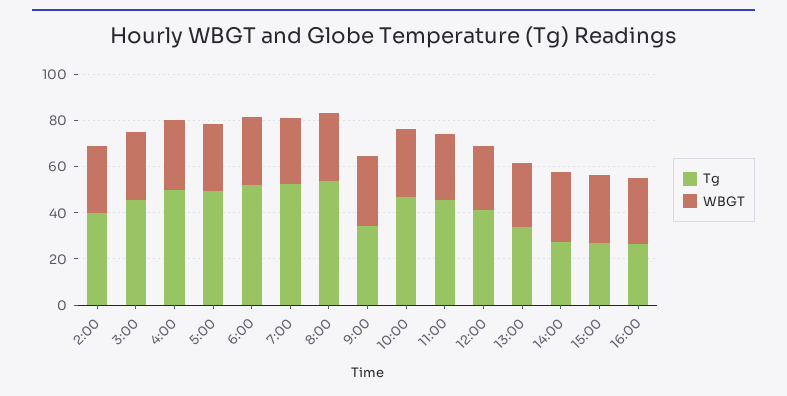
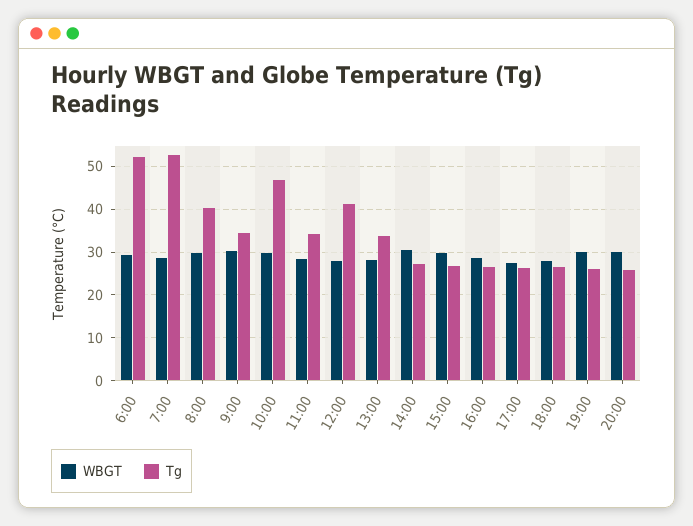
Tg, 2:00: 40 -> none
WBGT, 2:00: 30 -> none
Tg, 3:00: 45 -> none
WBGT, 3:00: 30 -> none
Tg, 4:00: 50 -> none
WBGT, 4:00: 30 -> none
Tg, 5:00: 50 -> none
WBGT, 5:00: 30 -> none
Tg, 8:00: 55 -> 40
Tg, 11:00: 45 -> 34
WBGT, 17:00: none -> 28
Tg, 17:00: none -> 26
WBGT, 18:00: none -> 28
Tg, 18:00: none -> 26
WBGT, 19:00: none -> 30
Tg, 19:00: none -> 26
WBGT, 20:00: none -> 30
Tg, 20:00: none -> 26

